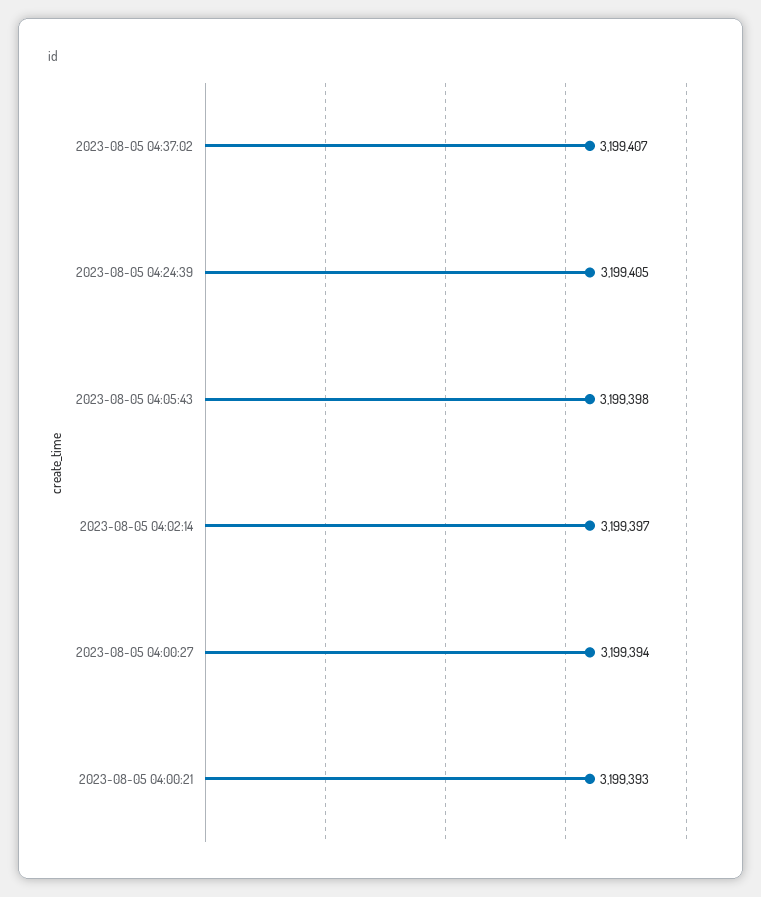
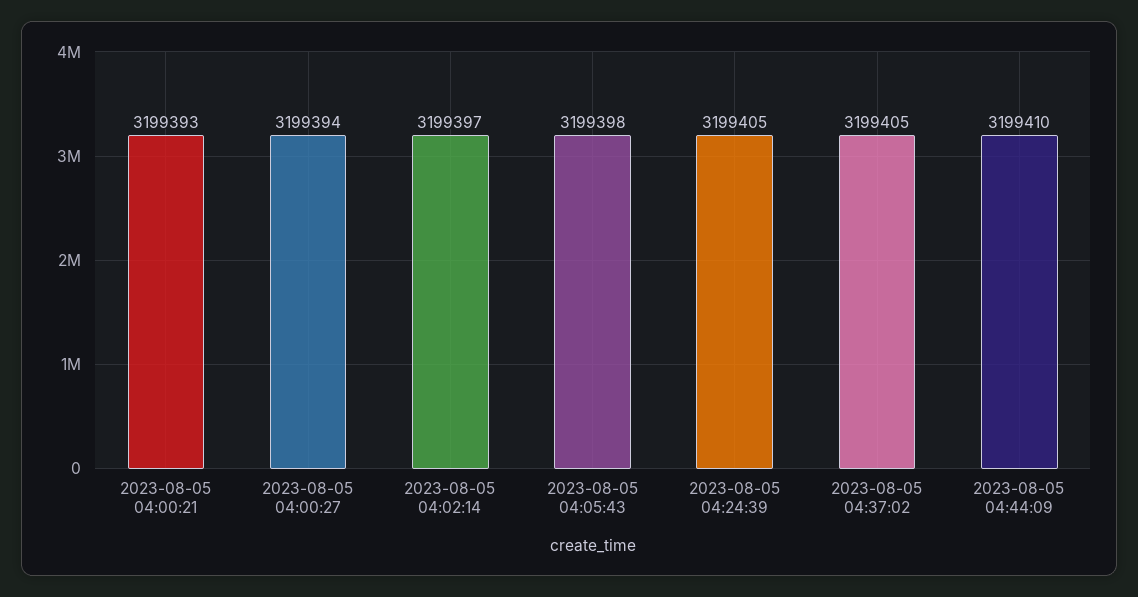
2023-08-05 04:37:02: 3199407 -> 3199405
2023-08-05 04:44:09: none -> 3199410

